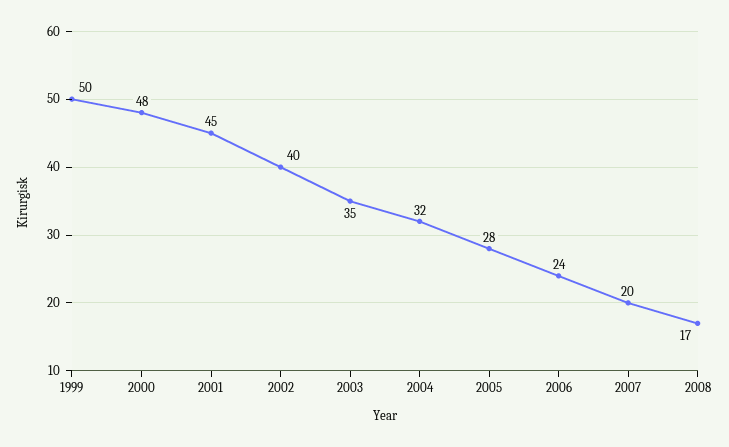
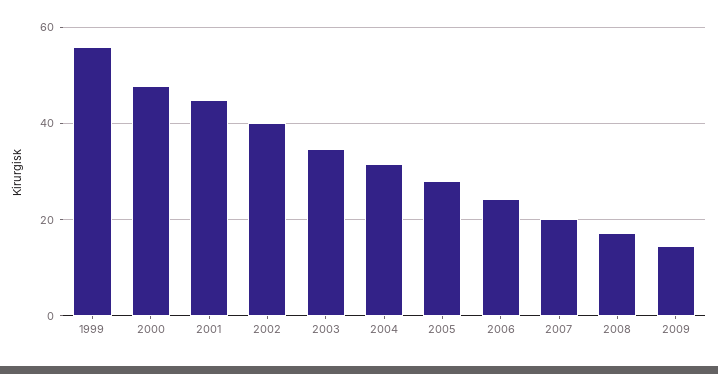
1999: 50 -> 56
2009: none -> 14

